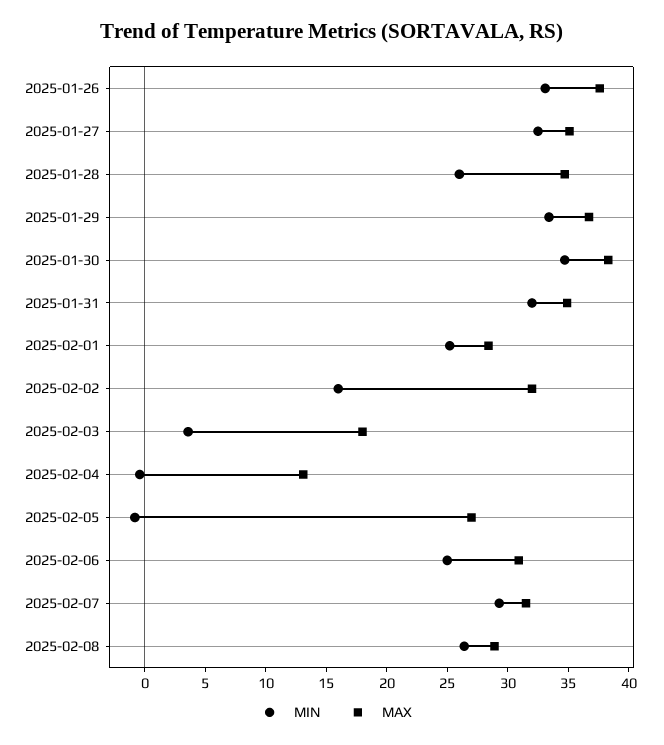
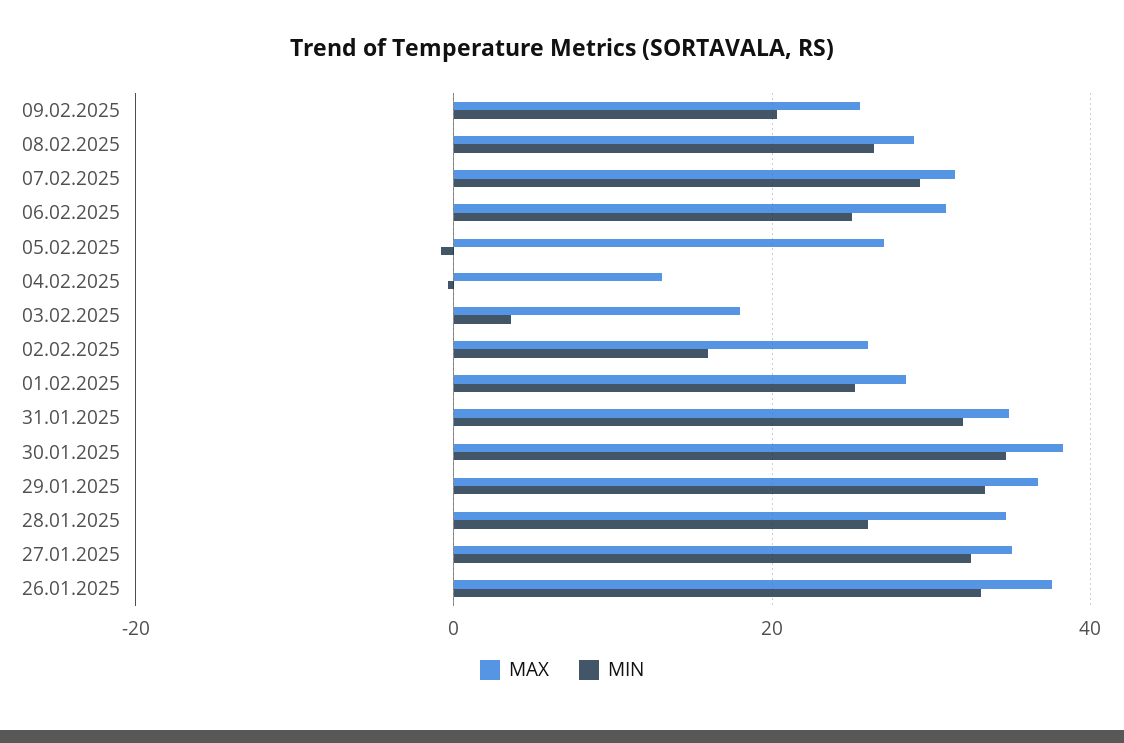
MAX, 2025-02-02: 32 -> 26
MAX, 09.02.2025: none -> 26
MIN, 09.02.2025: none -> 20

